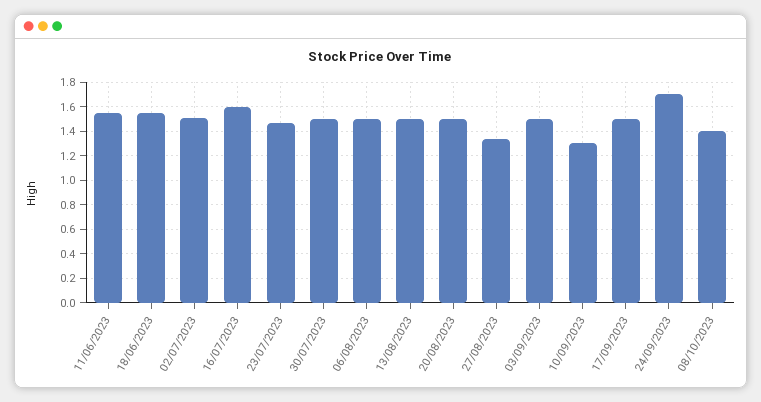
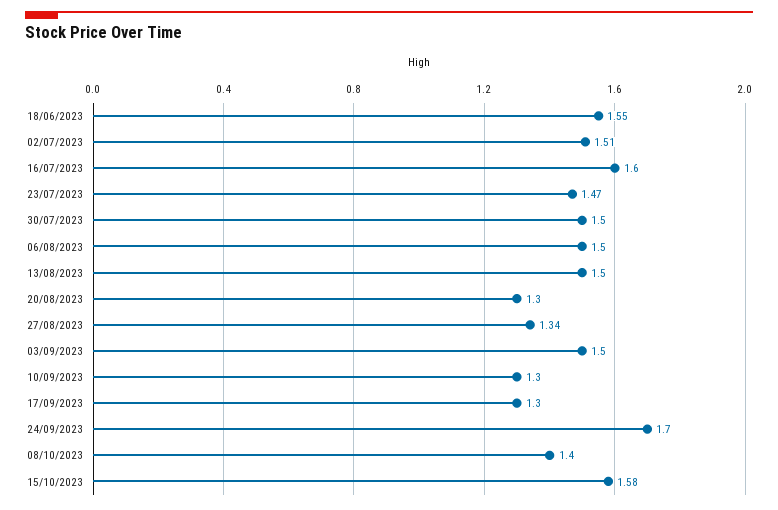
11/06/2023: 1.55 -> none
20/08/2023: 1.5 -> 1.3
17/09/2023: 1.5 -> 1.3
15/10/2023: none -> 1.58

